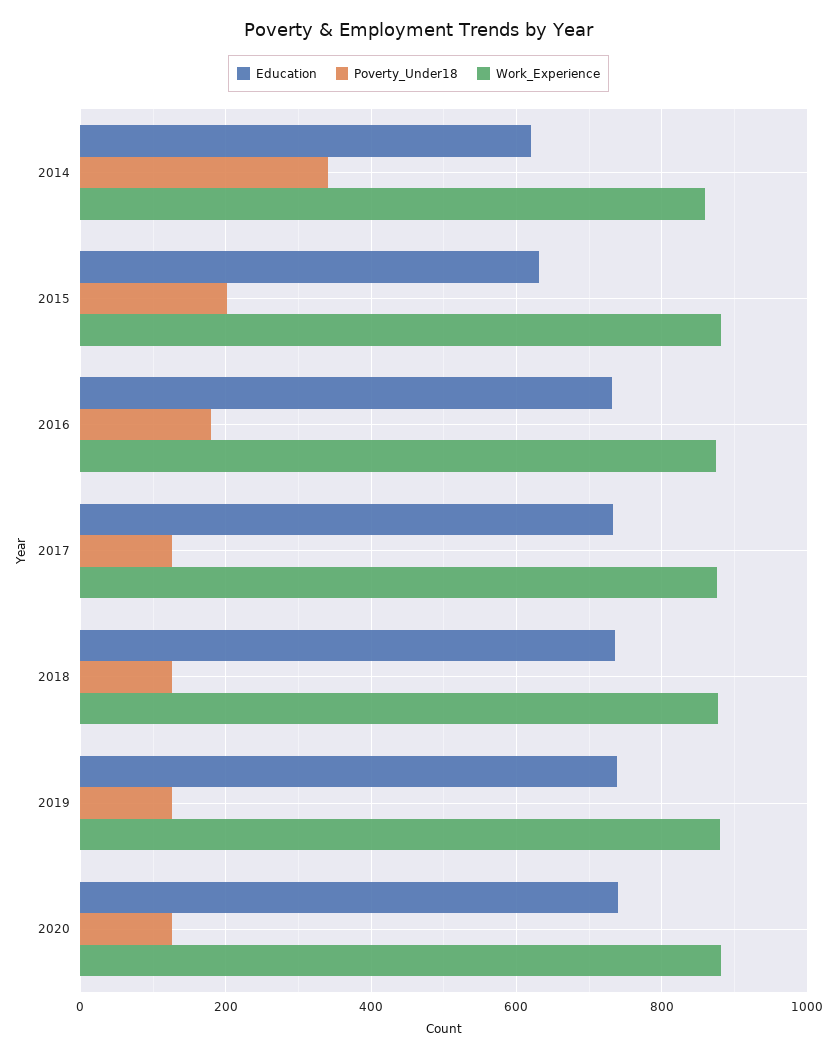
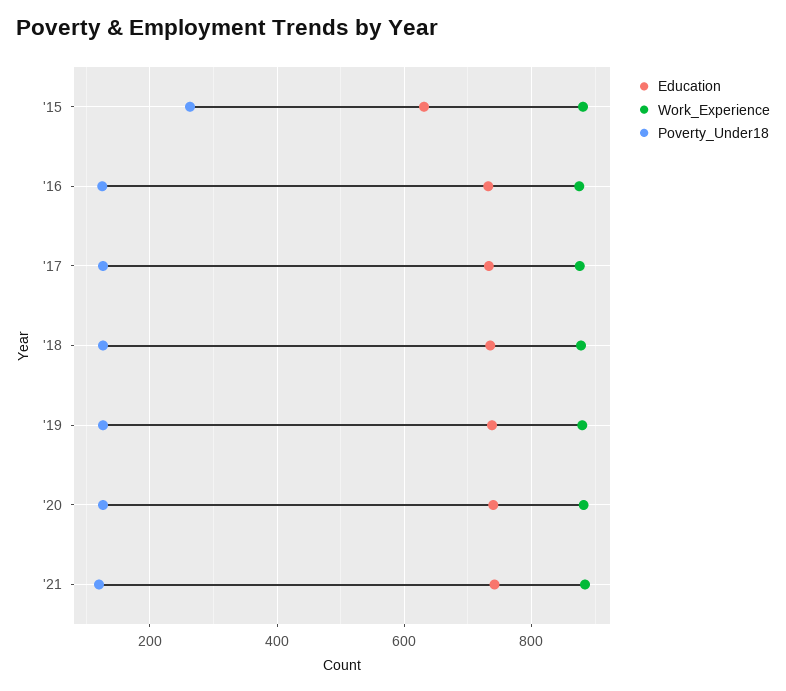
Education, 2014: 620 -> none
Poverty_Under18, 2014: 340 -> none
Work_Experience, 2014: 860 -> none
Poverty_Under18, 2015: 200 -> 260
Poverty_Under18, 2016: 180 -> 120
Education, '21: none -> 740
Work_Experience, '21: none -> 880
Poverty_Under18, '21: none -> 120

